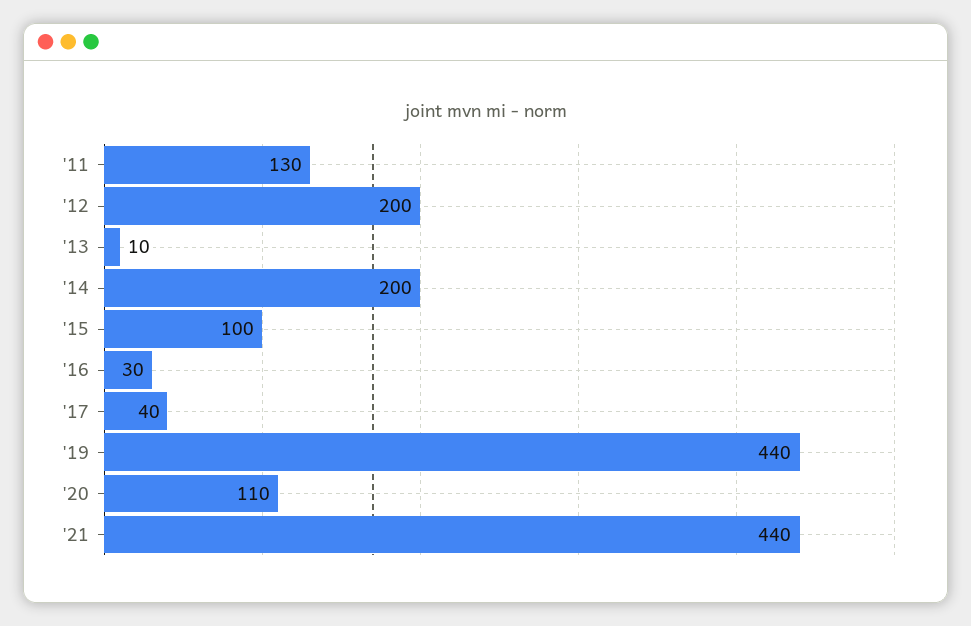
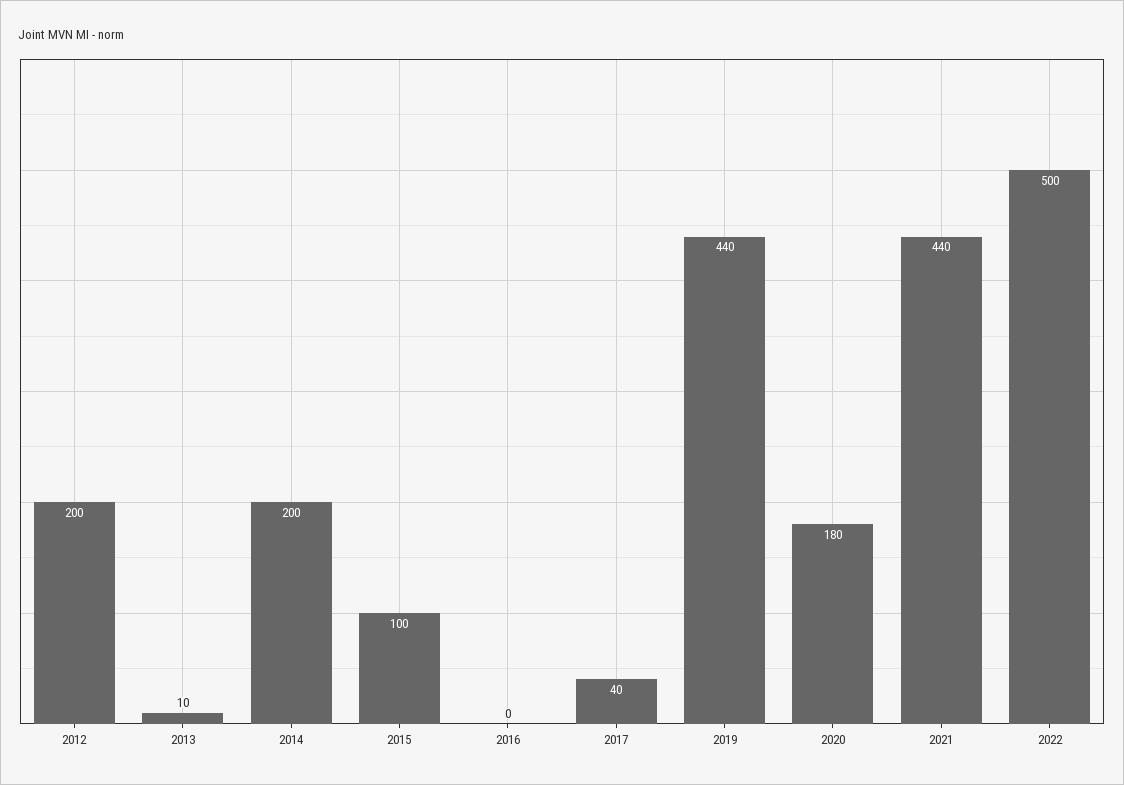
'11: 130 -> none
'16: 30 -> 0
'20: 110 -> 180
2022: none -> 500

